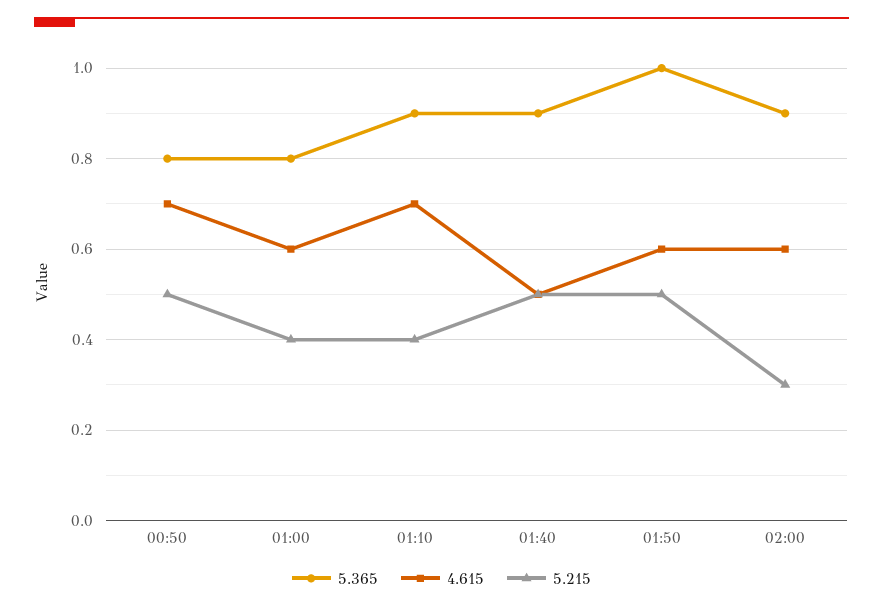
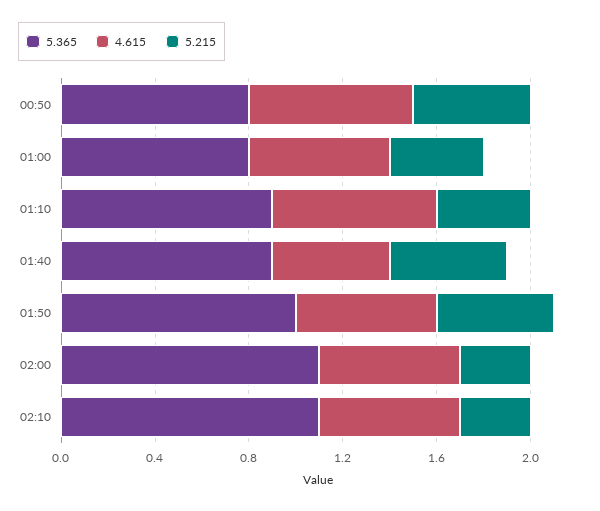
5.365, 02:00: 0.9 -> 1.1
5.365, 02:10: none -> 1.1
4.615, 02:10: none -> 0.6
5.215, 02:10: none -> 0.3

